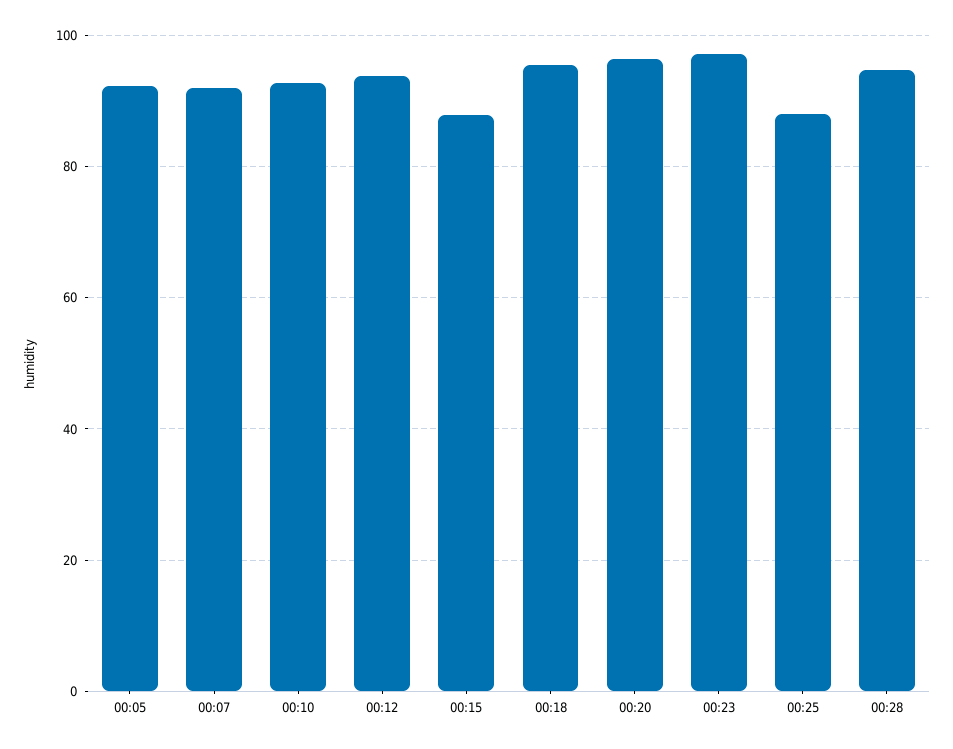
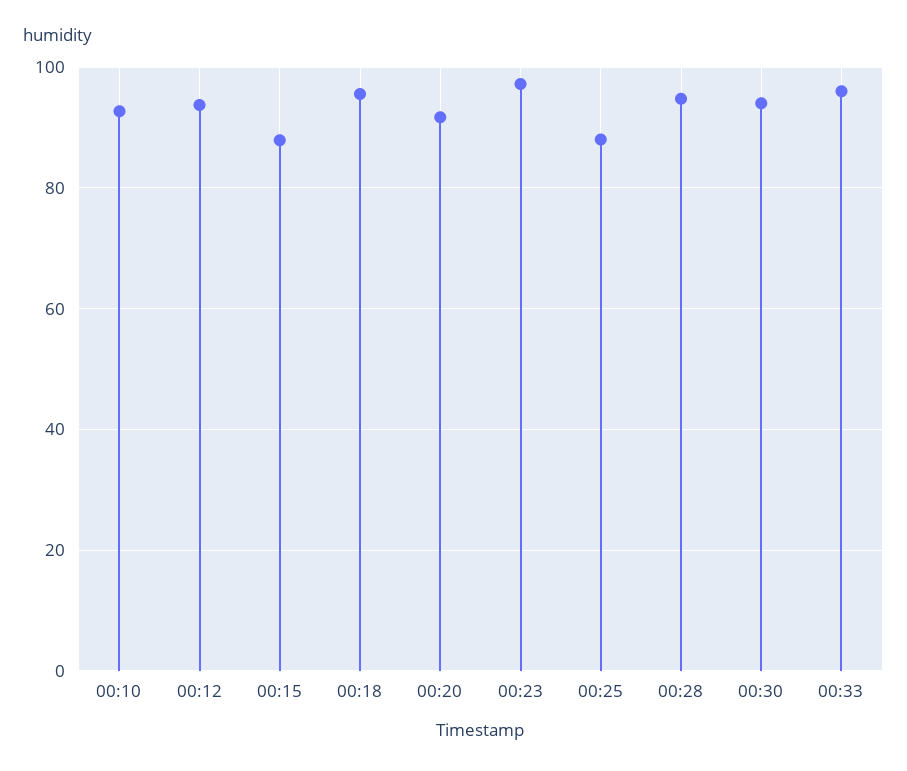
00:05: 92 -> none
00:07: 92 -> none
00:20: 96 -> 92
00:30: none -> 94
00:33: none -> 96

